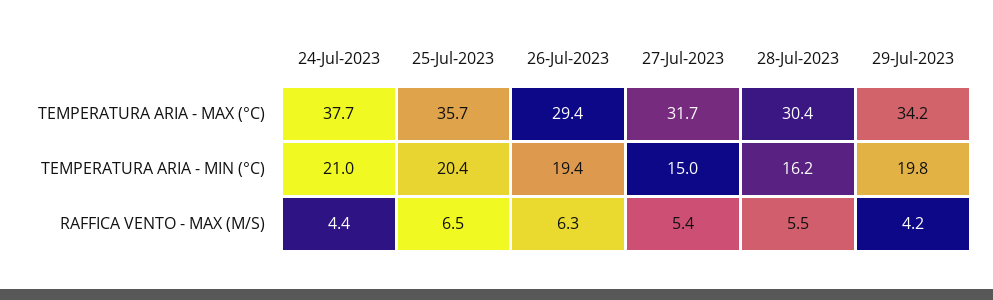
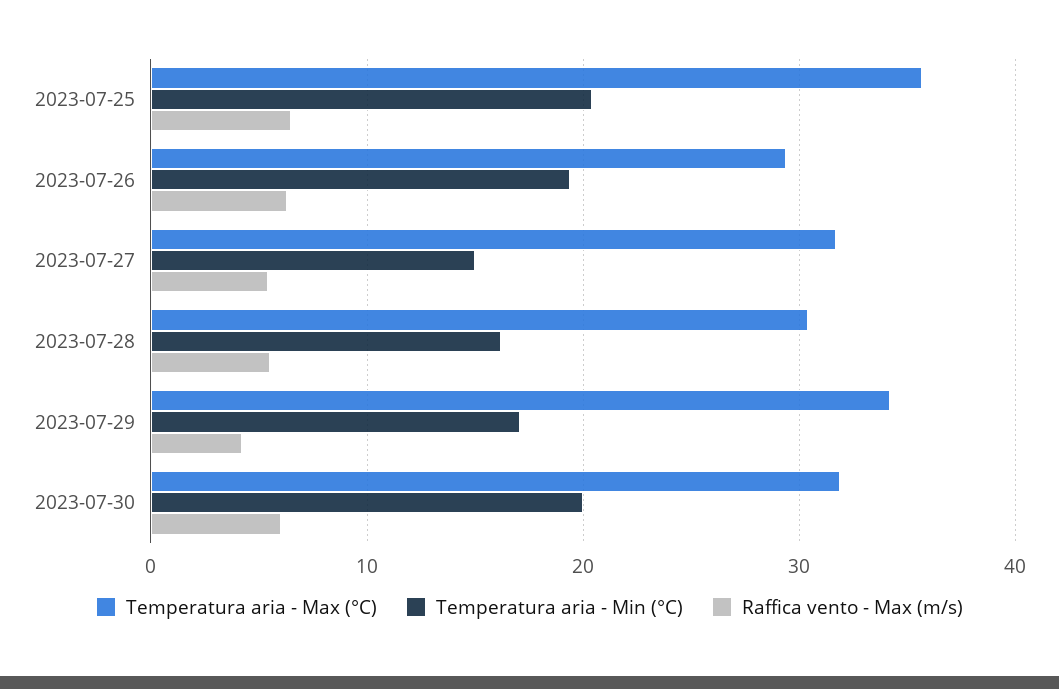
TEMPERATURA ARIA - MAX (°C), 24-Jul-2023: 37.7 -> none
TEMPERATURA ARIA - MIN (°C), 24-Jul-2023: 21 -> none
TEMPERATURA ARIA - MIN (°C), 29-Jul-2023: 19.8 -> 17
RAFFICA VENTO - MAX (M/S), 24-Jul-2023: 4.4 -> none
TEMPERATURA ARIA - MAX (°C), 2023-07-30: none -> 32
TEMPERATURA ARIA - MIN (°C), 2023-07-30: none -> 20
RAFFICA VENTO - MAX (M/S), 2023-07-30: none -> 6

